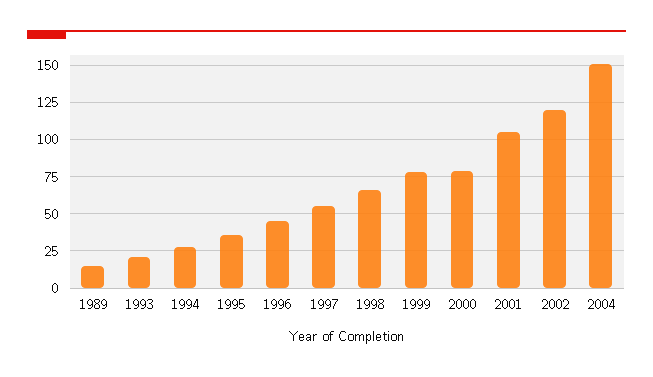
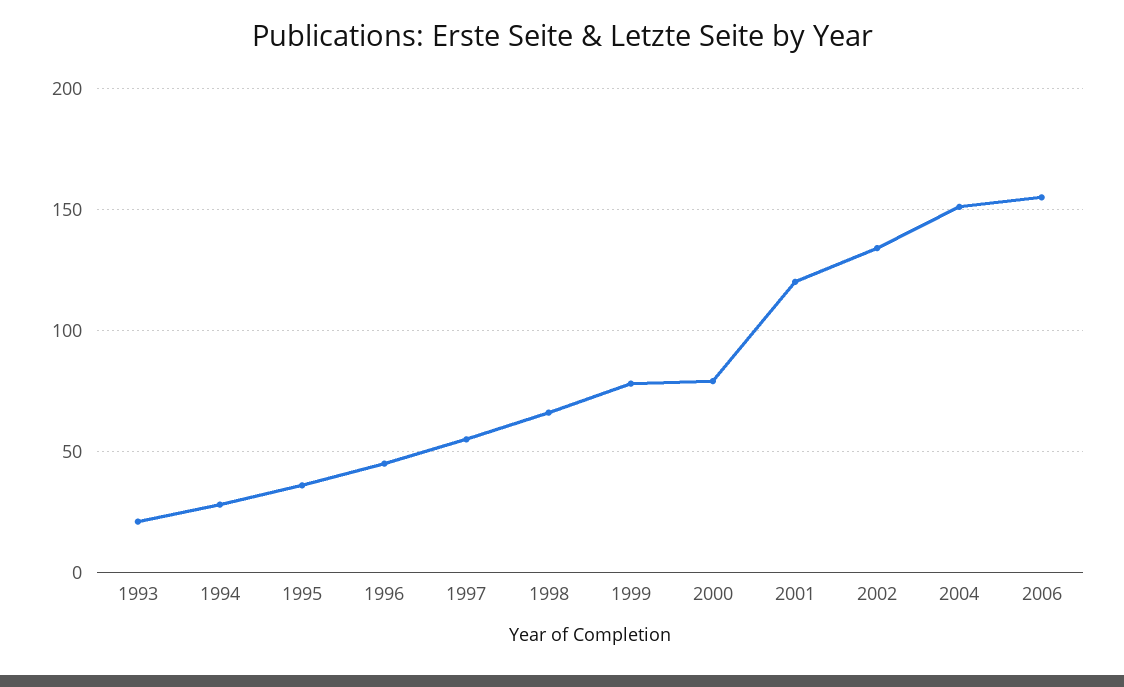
1989: 15 -> none
2001: 105 -> 120
2002: 120 -> 135
2006: none -> 155

